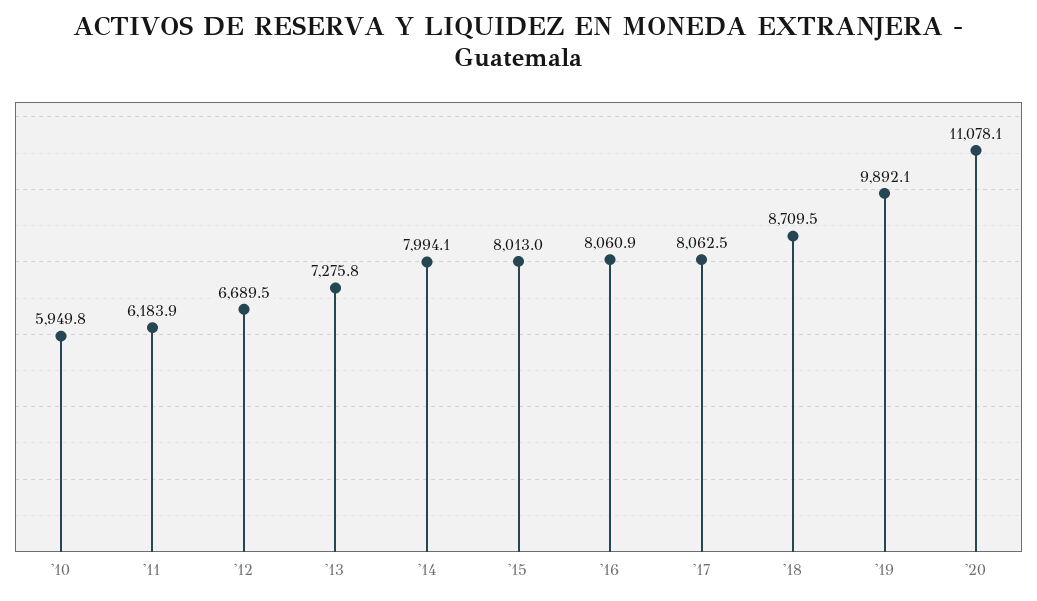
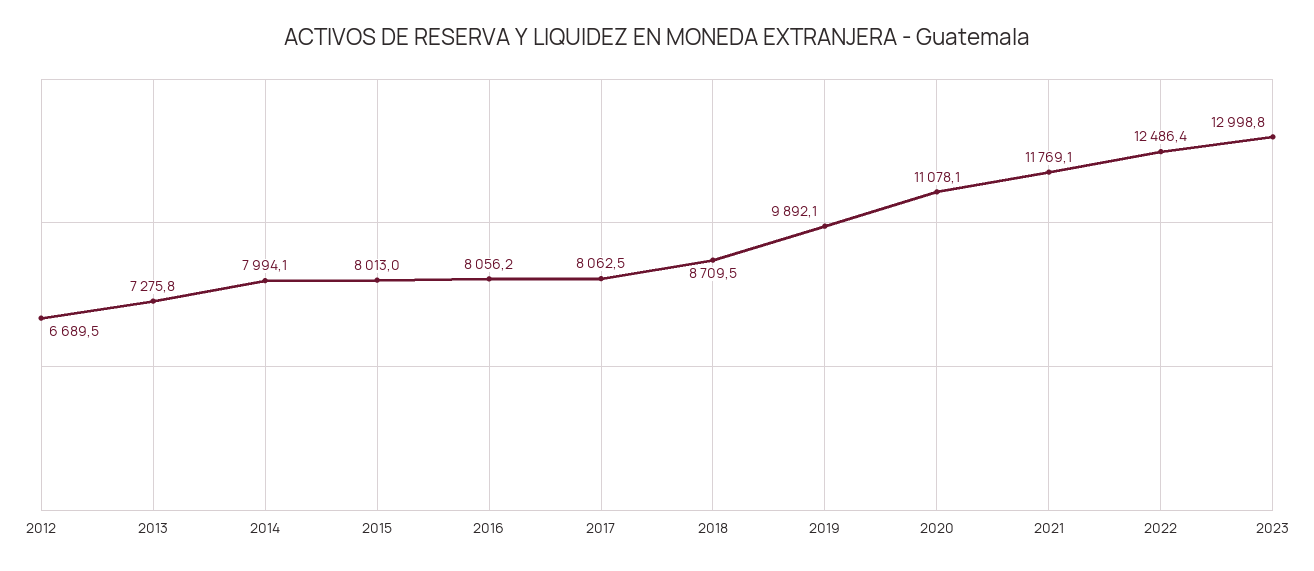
'10: 5949.8 -> none
'11: 6183.9 -> none
'16: 8060.9 -> 8056.2
2021: none -> 11769.1
2022: none -> 12486.4
2023: none -> 12998.8

